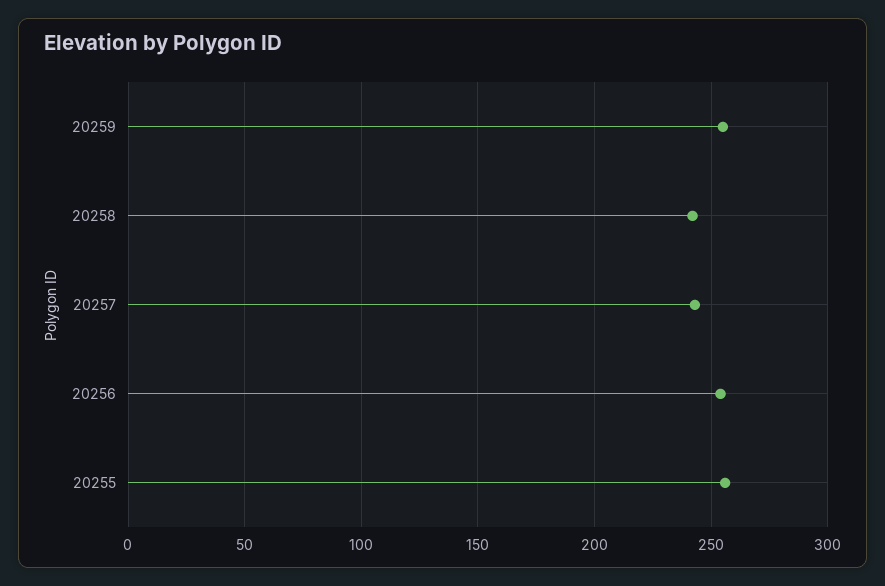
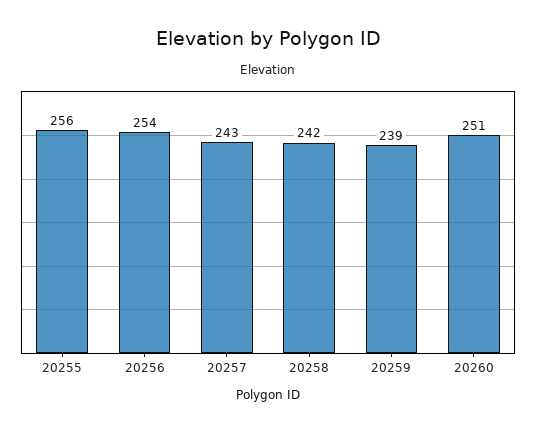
20259: 255 -> 239
20260: none -> 251

